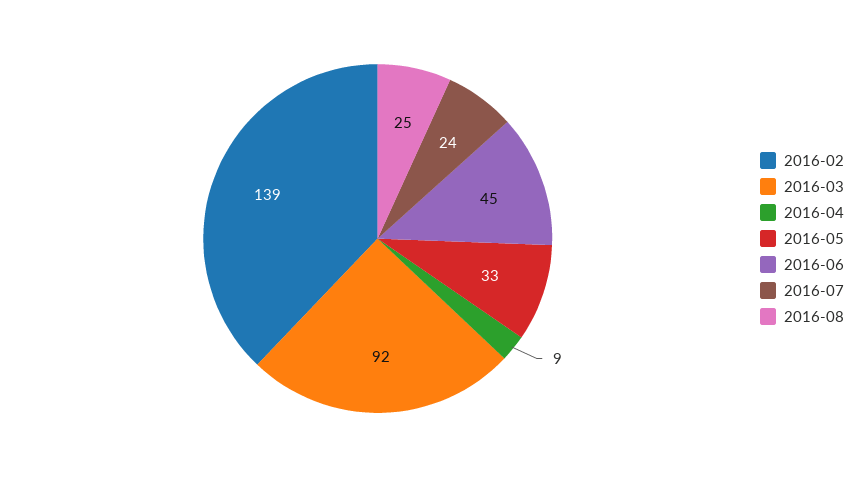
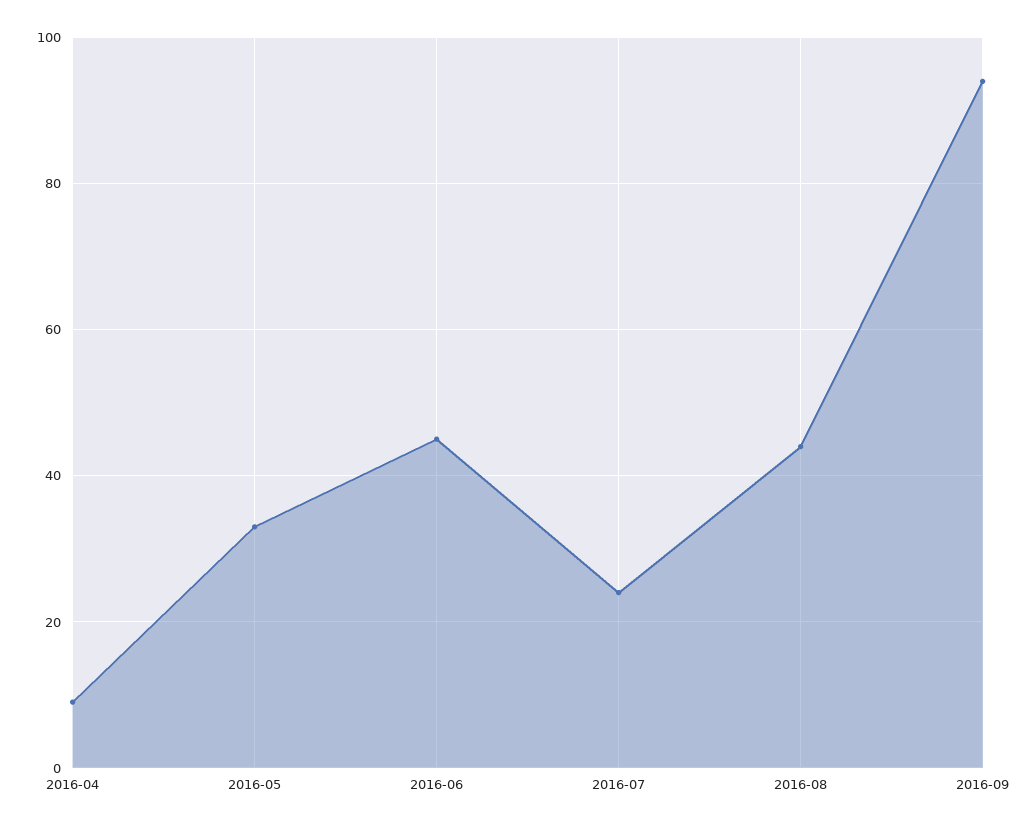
2016-02: 139 -> none
2016-03: 92 -> none
2016-08: 25 -> 45
2016-09: none -> 95

